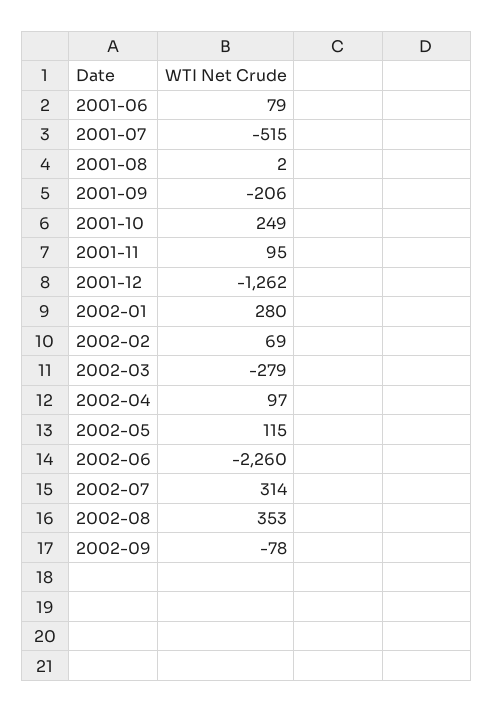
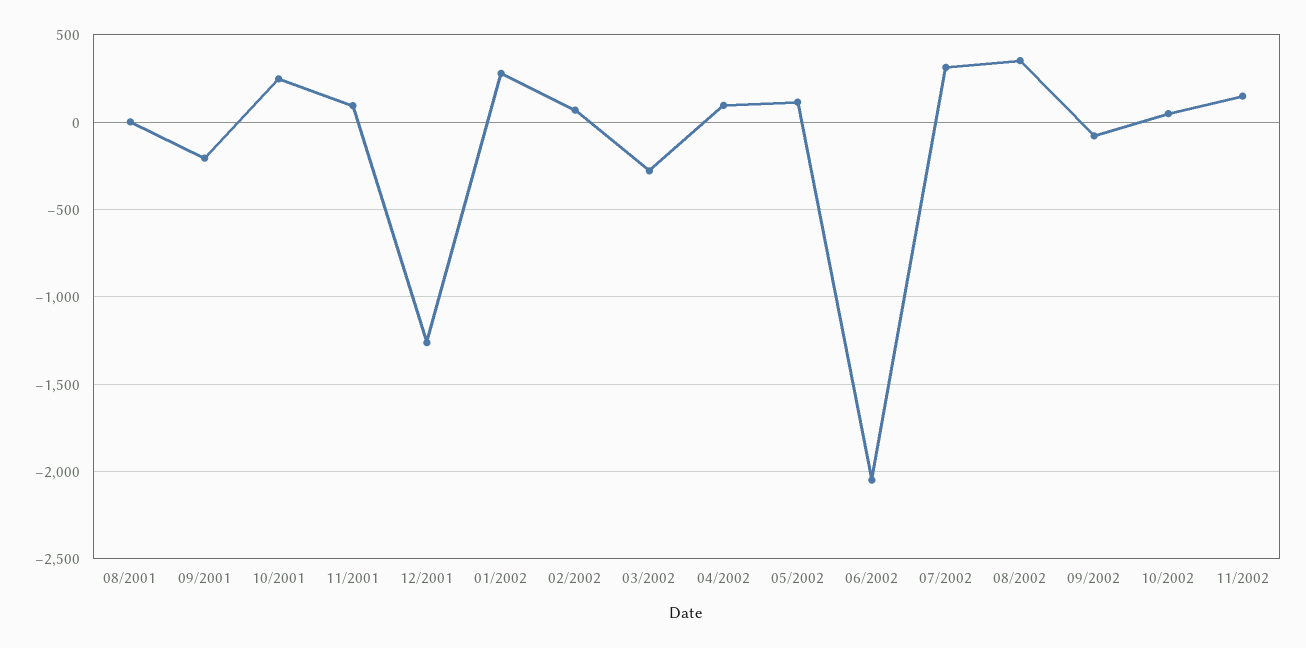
2001-06: 79 -> none
2001-07: -515 -> none
2002-06: -2260 -> -2050
10/2002: none -> 50
11/2002: none -> 150

